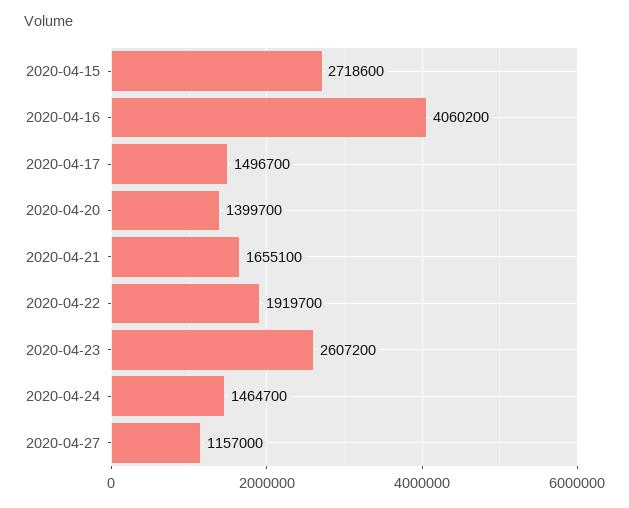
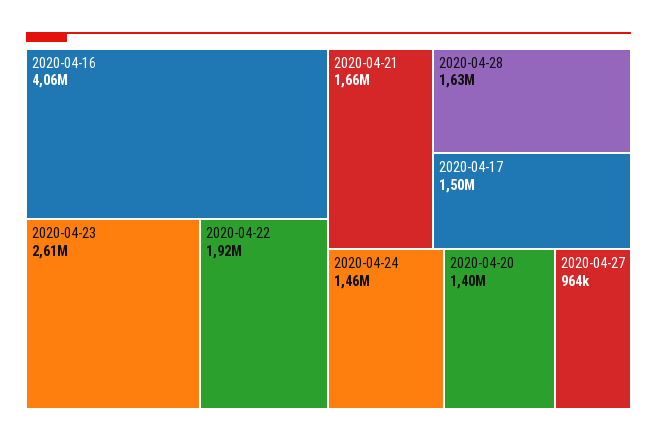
2020-04-15: 2718600 -> none
2020-04-27: 1157000 -> 964000
2020-04-28: none -> 1630000

